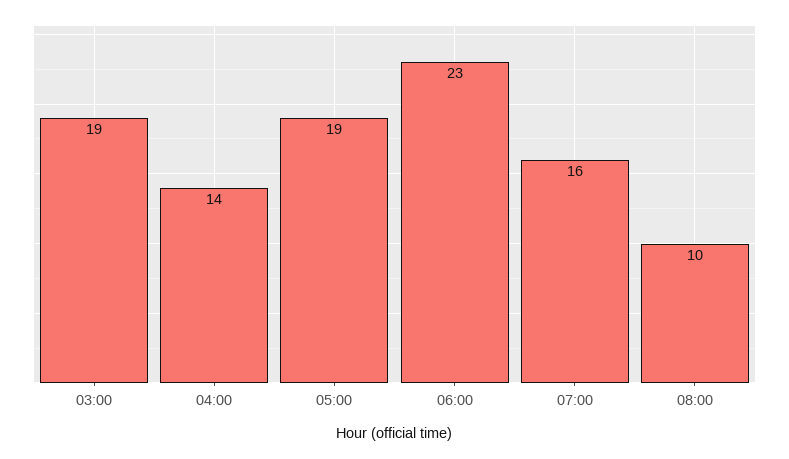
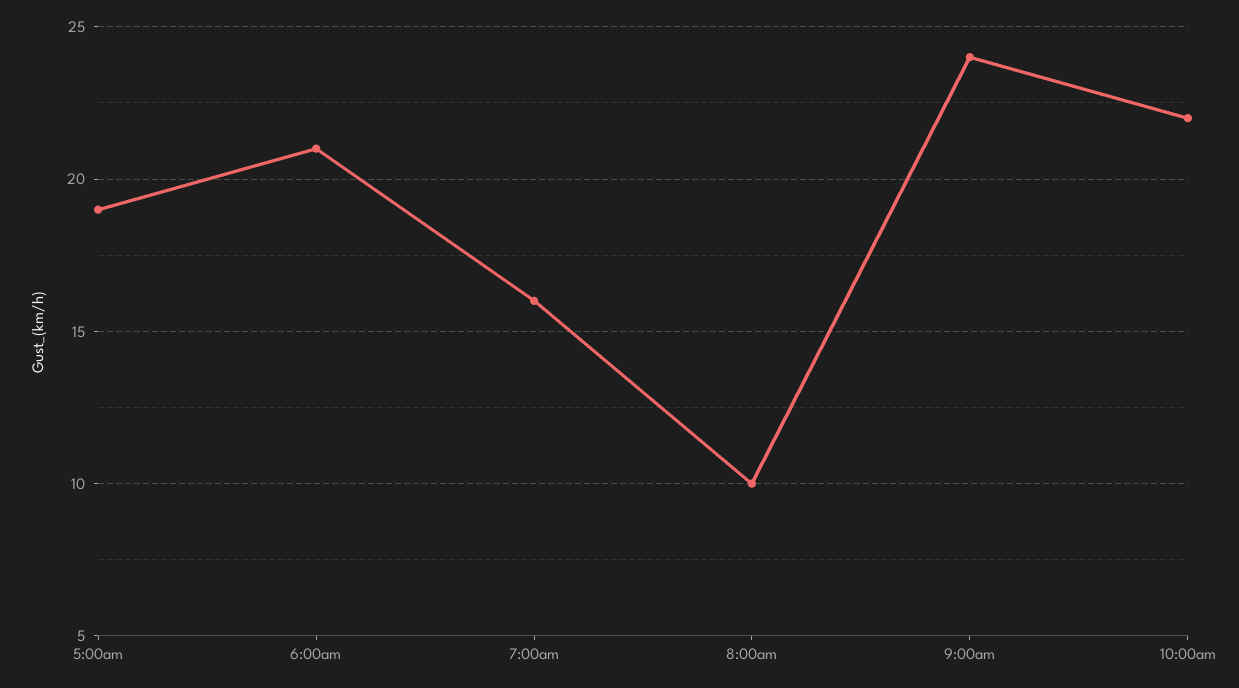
03:00: 19 -> none
04:00: 14 -> none
06:00: 23 -> 21
9:00am: none -> 24
10:00am: none -> 22

